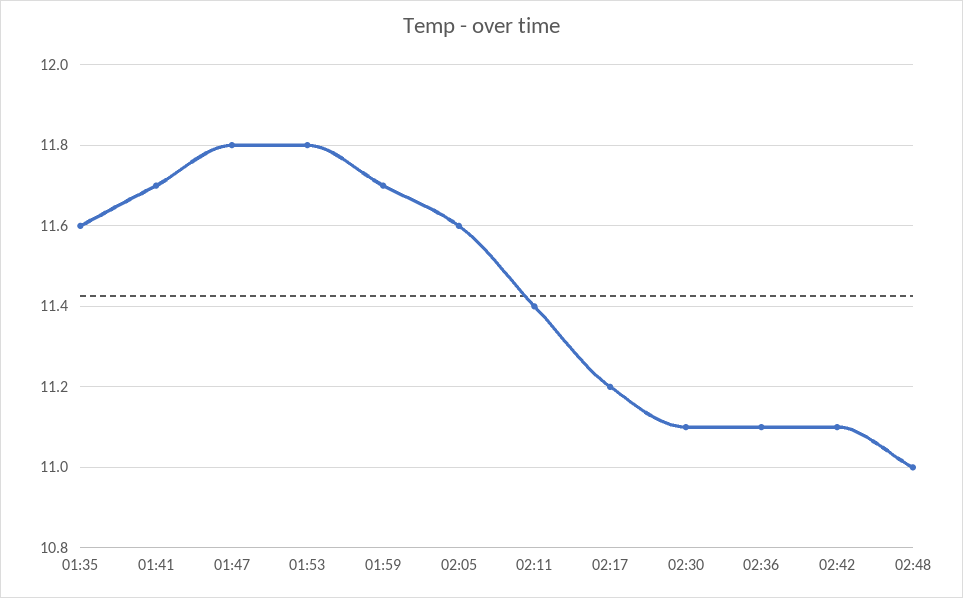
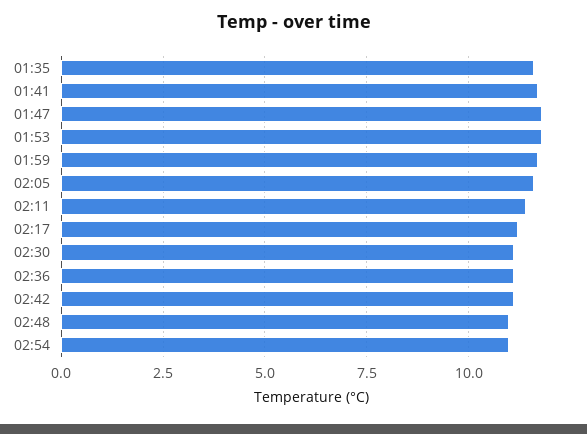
02:54: none -> 11

